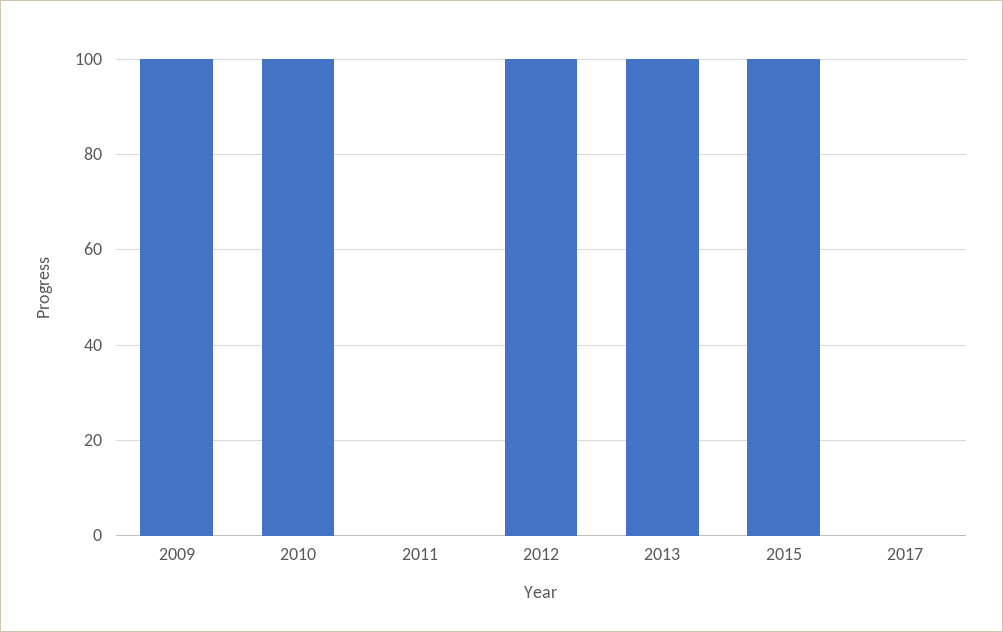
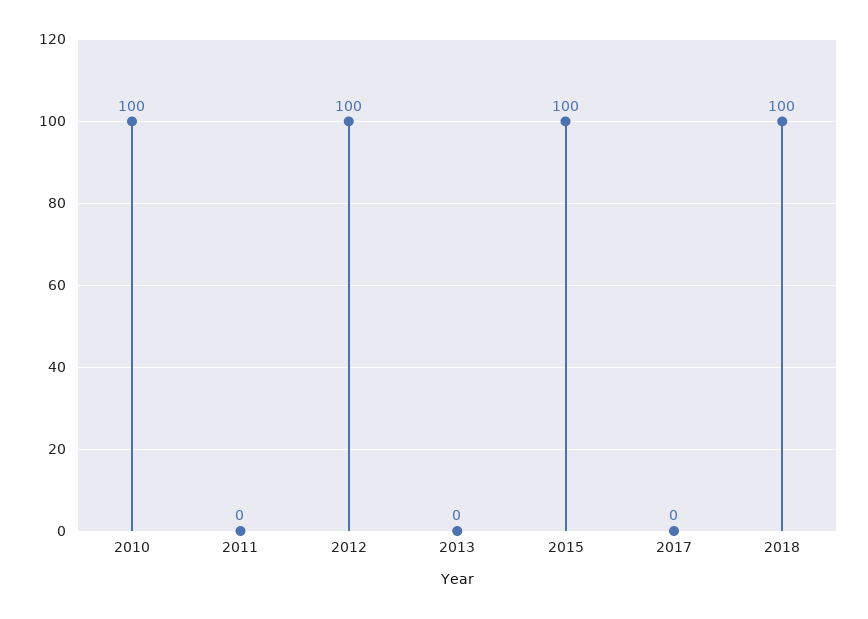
2009: 100 -> none
2013: 100 -> 0
2018: none -> 100

